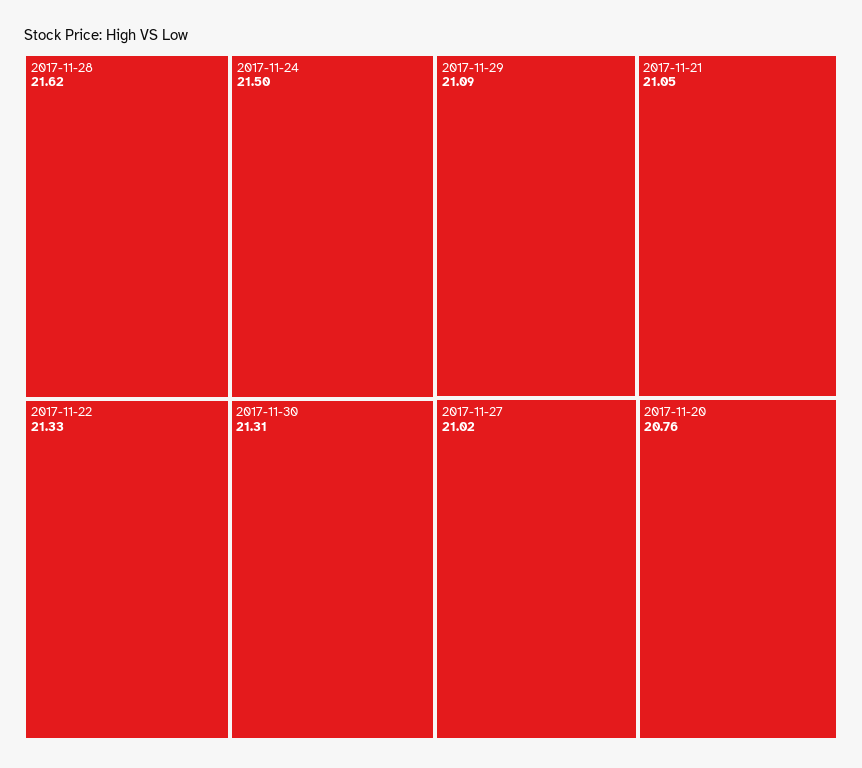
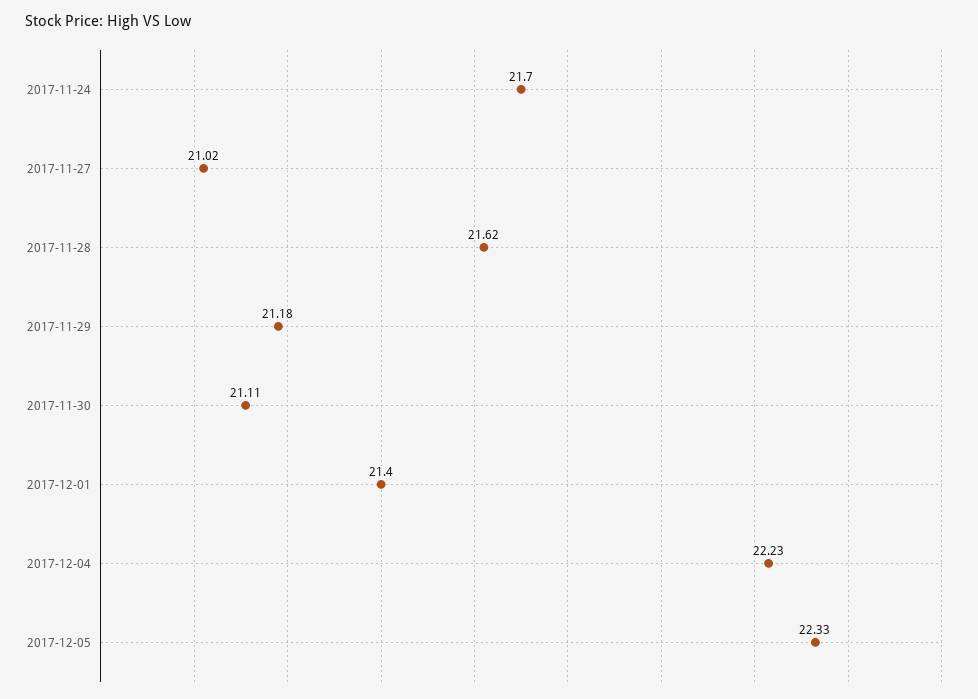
2017-11-24: 21.5 -> 21.7
2017-11-22: 21.33 -> none
2017-11-30: 21.31 -> 21.11
2017-11-29: 21.09 -> 21.18
2017-11-21: 21.05 -> none
2017-11-20: 20.76 -> none
2017-12-01: none -> 21.4
2017-12-04: none -> 22.23
2017-12-05: none -> 22.33

